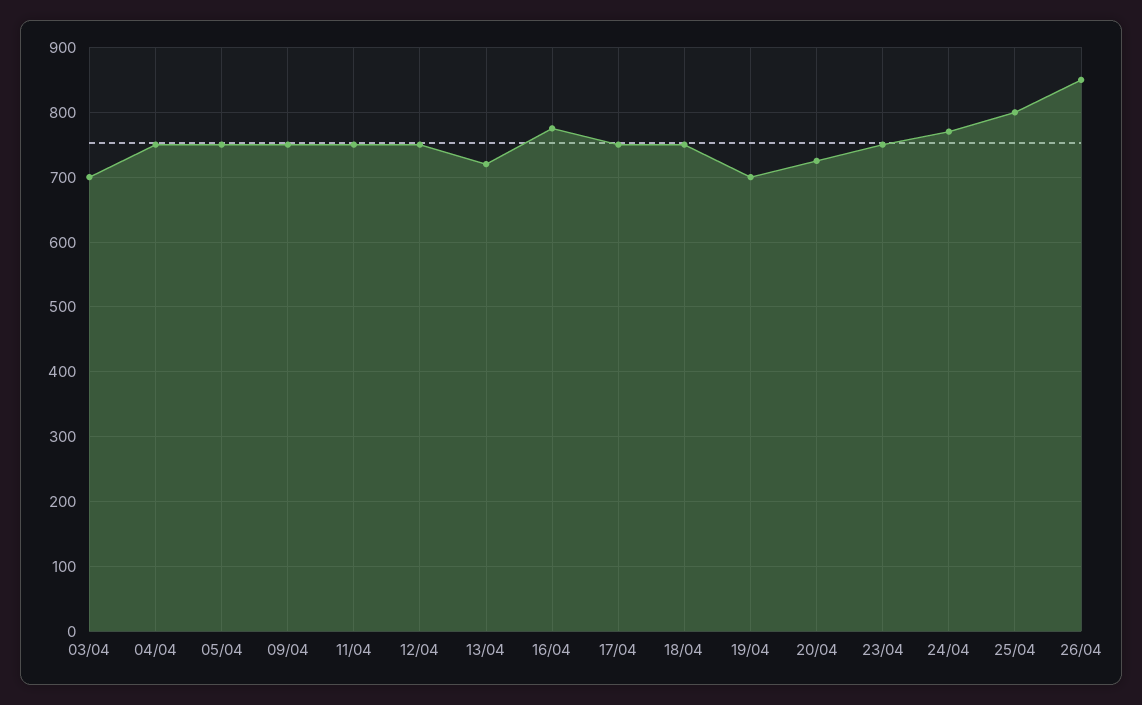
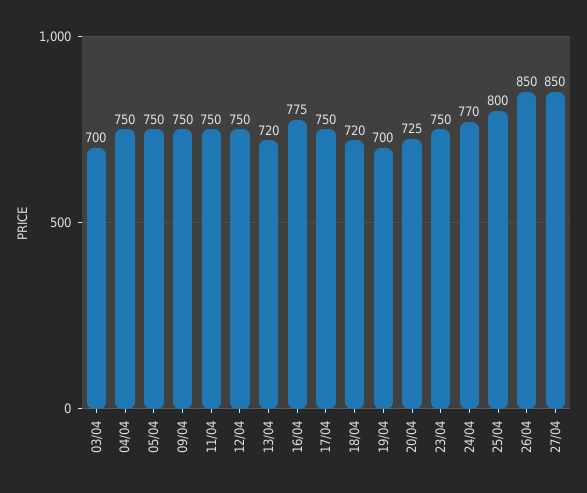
18/04: 750 -> 720
27/04: none -> 850

